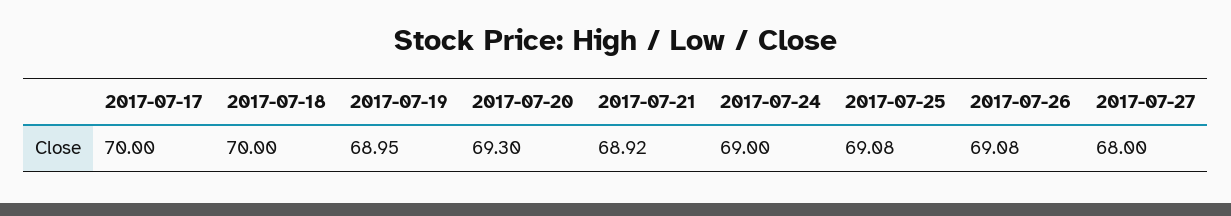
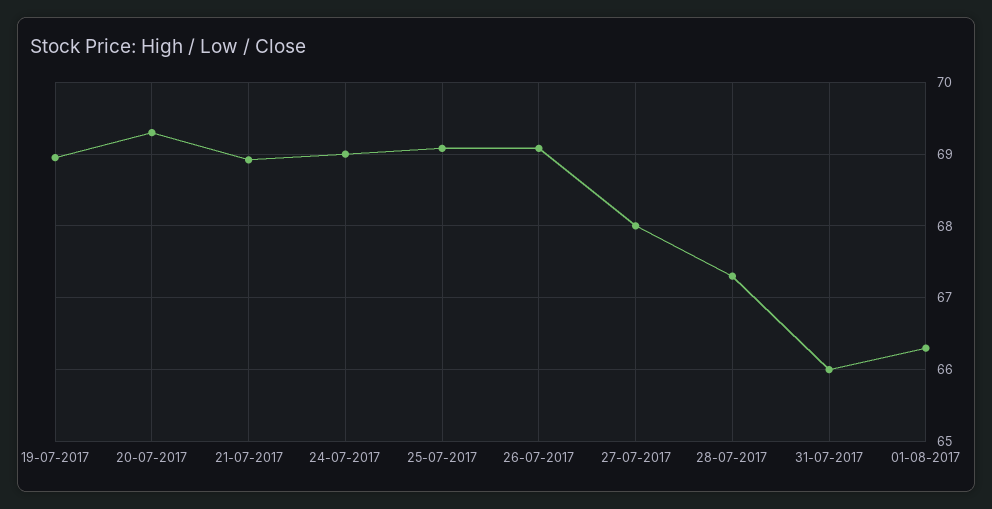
2017-07-17: 70 -> none
2017-07-18: 70 -> none
28-07-2017: none -> 67.3
31-07-2017: none -> 66
01-08-2017: none -> 66.3

